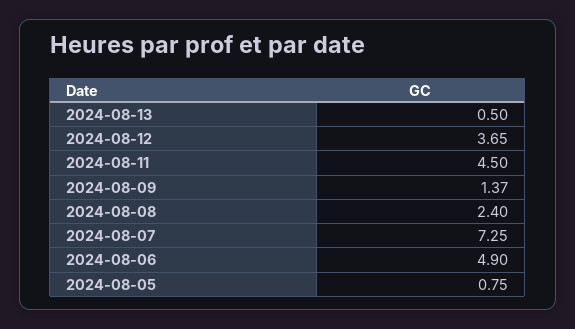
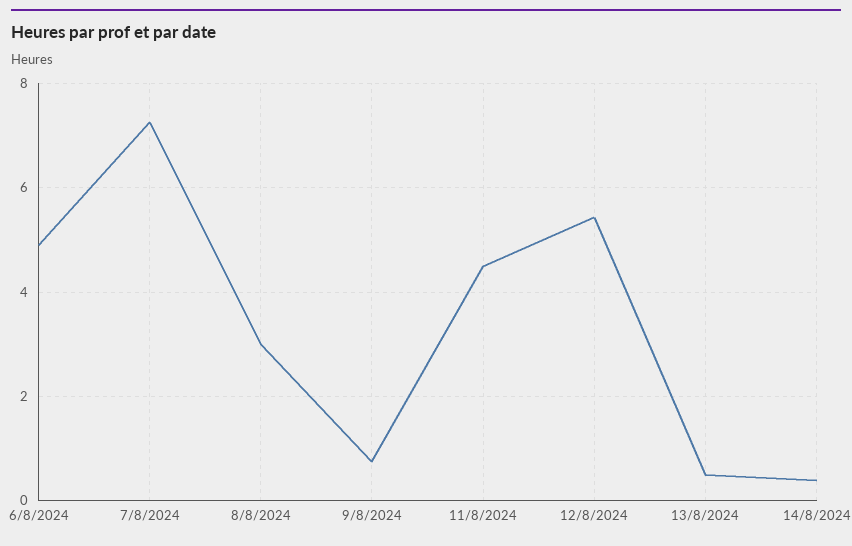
2024-08-12: 3.65 -> 5.4
2024-08-09: 1.37 -> 0.8
2024-08-08: 2.4 -> 3
2024-08-05: 0.75 -> none
14/8/2024: none -> 0.4

